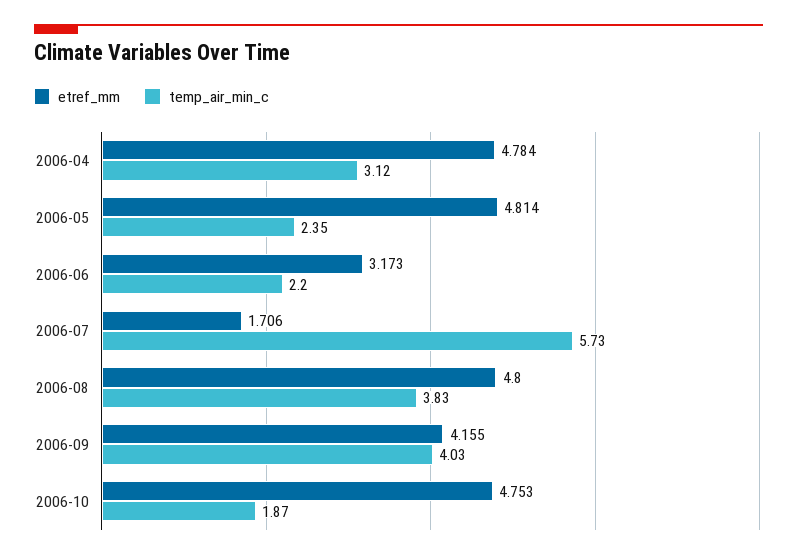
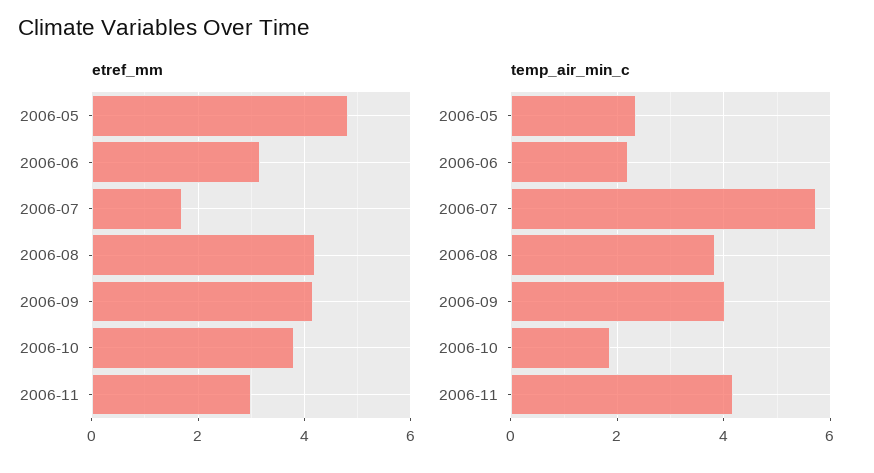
etref_mm, 2006-04: 4.784 -> none
temp_air_min_c, 2006-04: 3.12 -> none
etref_mm, 2006-08: 4.8 -> 4.2
etref_mm, 2006-10: 4.753 -> 3.8
etref_mm, 2006-11: none -> 3
temp_air_min_c, 2006-11: none -> 4.2

